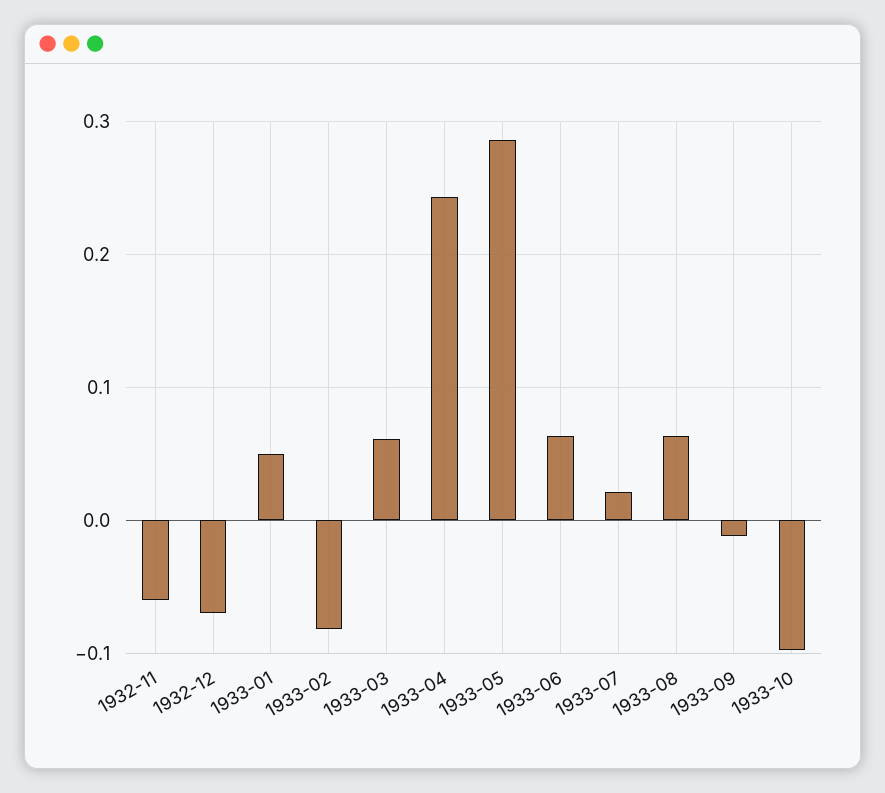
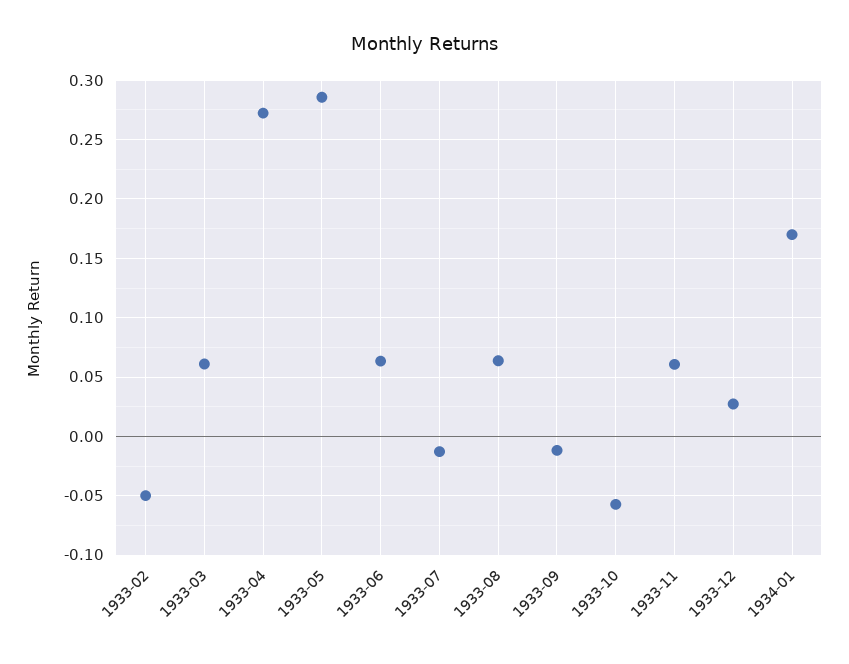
1932-11: -0.06 -> none
1932-12: -0.07 -> none
1933-01: 0.05 -> none
1933-02: -0.08 -> -0.05
1933-04: 0.24 -> 0.27
1933-07: 0.02 -> -0.01
1933-10: -0.1 -> -0.06
1933-11: none -> 0.06
1933-12: none -> 0.03
1934-01: none -> 0.17

